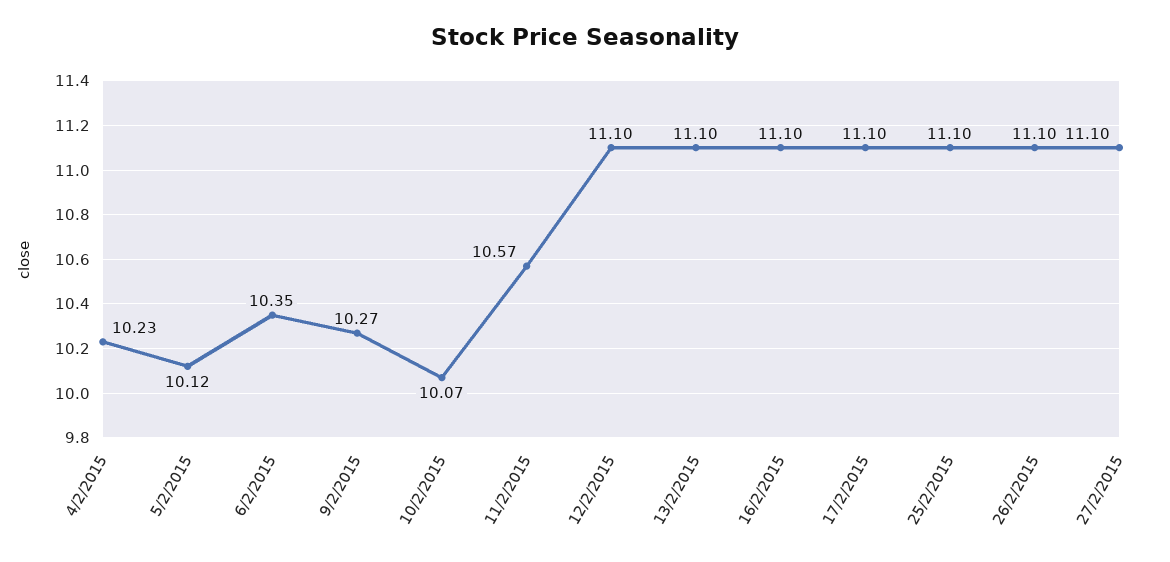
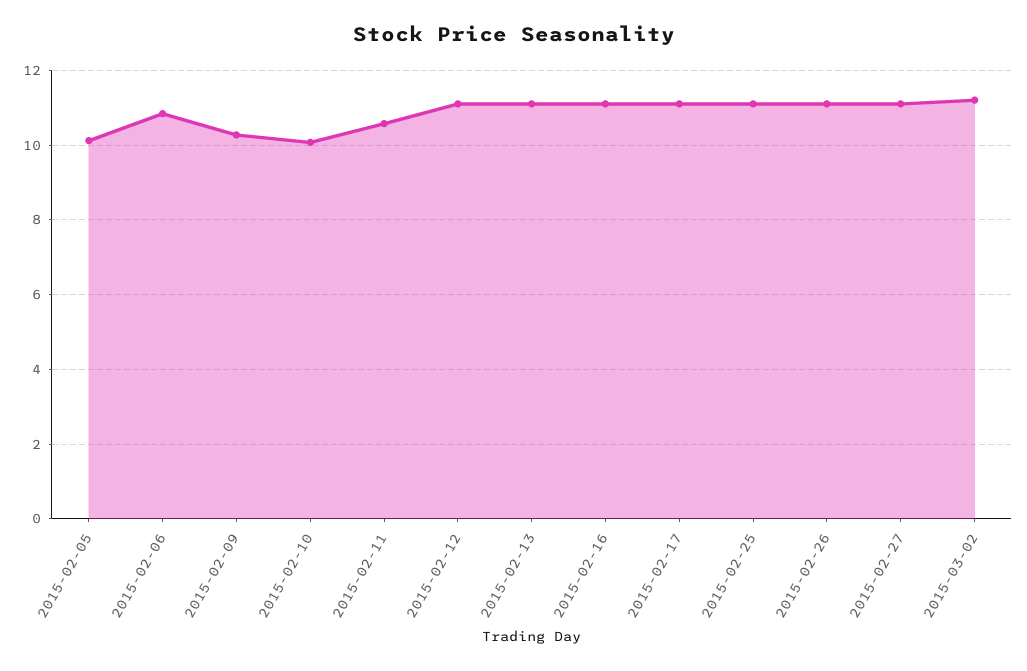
4/2/2015: 10.23 -> none
6/2/2015: 10.35 -> 10.8
2015-03-02: none -> 11.2

